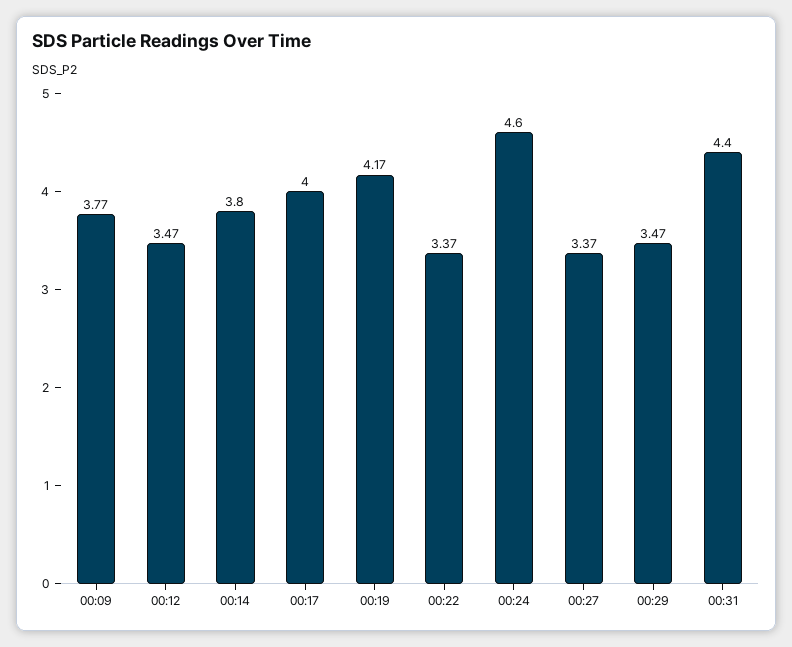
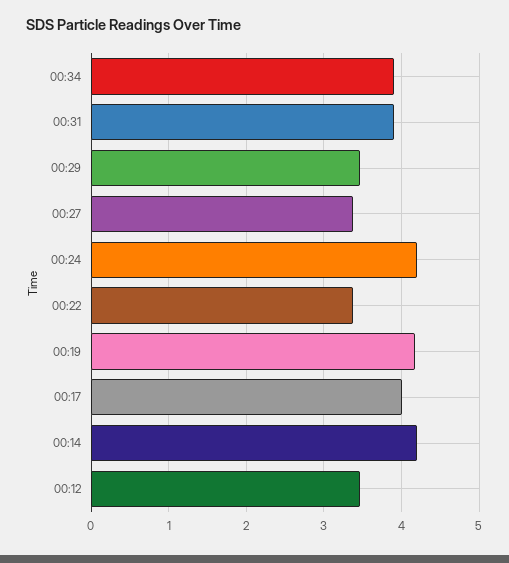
00:09: 3.77 -> none
00:14: 3.8 -> 4.2
00:24: 4.6 -> 4.2
00:31: 4.4 -> 3.9
00:34: none -> 3.9

